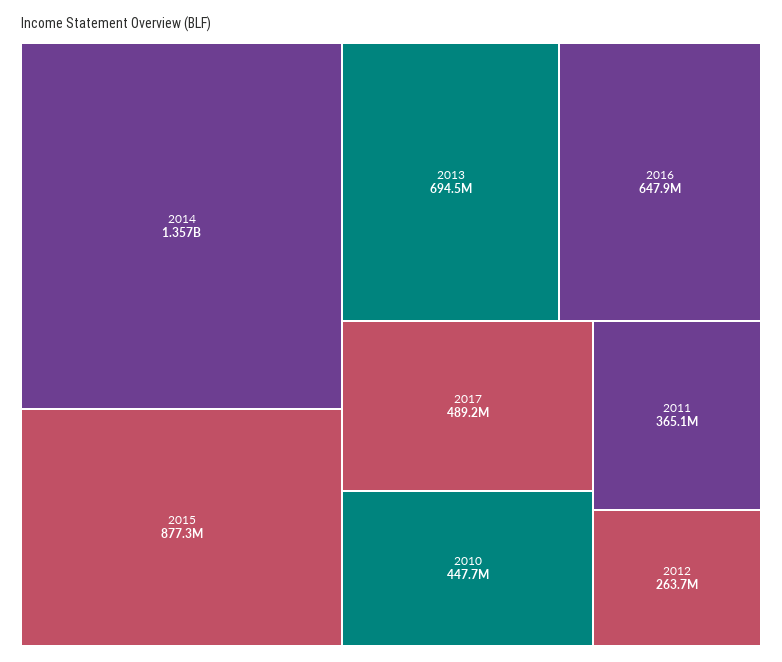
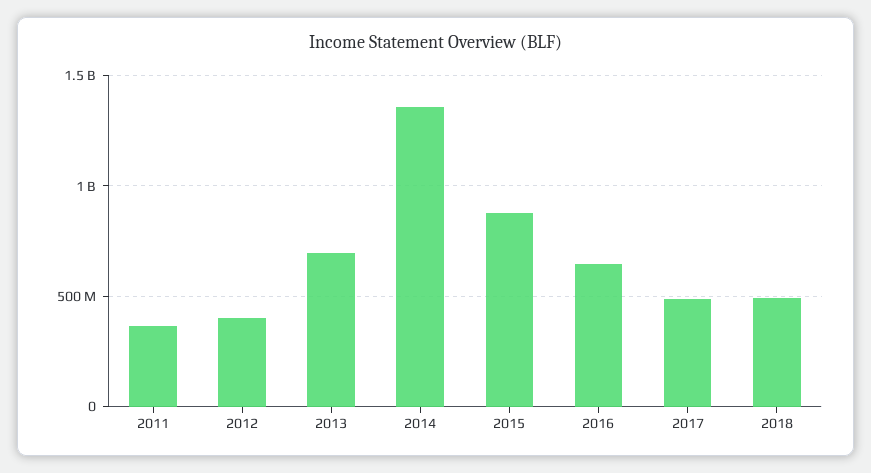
2010: 447700000 -> none
2012: 263700000 -> 400000000
2018: none -> 500000000

